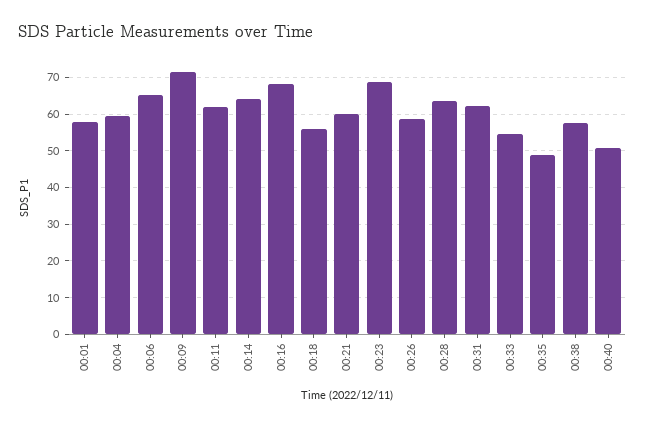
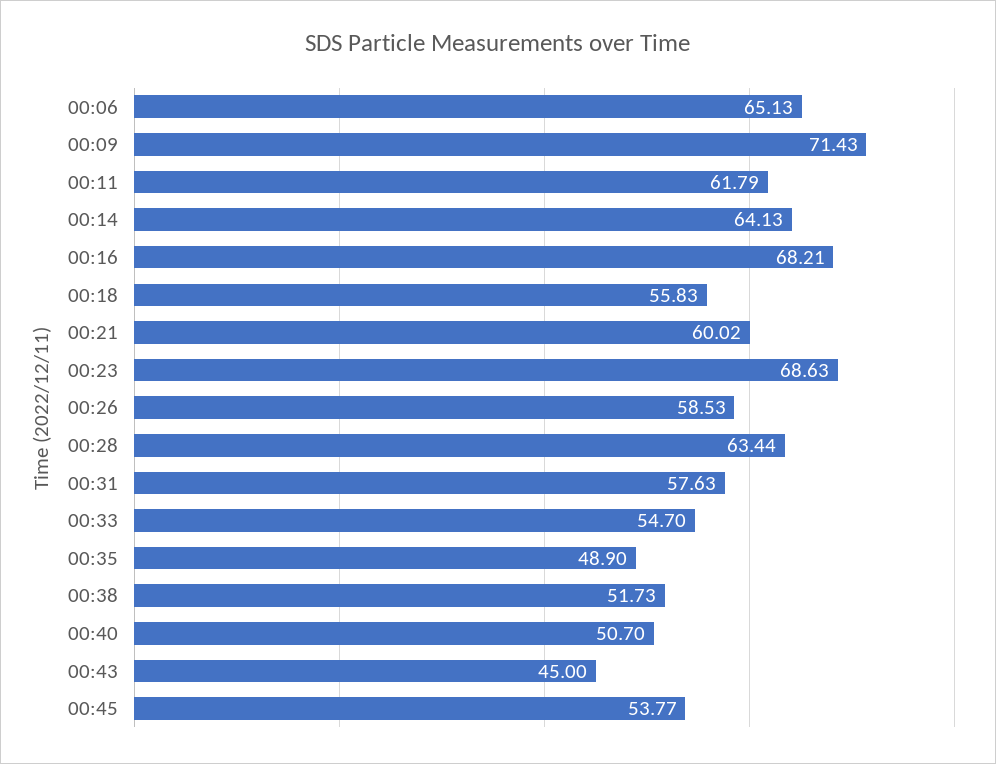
00:01: 58 -> none
00:04: 60 -> none
00:31: 62 -> 57.63
00:38: 58 -> 51.73
00:43: none -> 45
00:45: none -> 53.77

